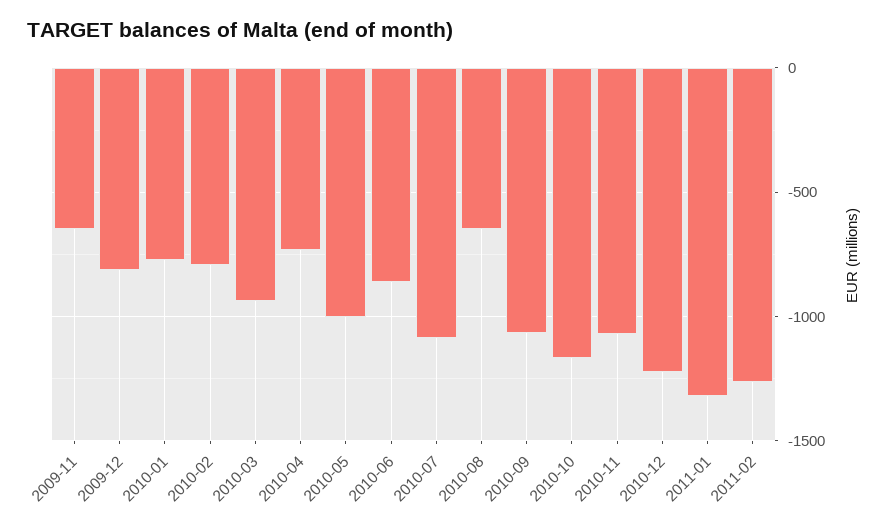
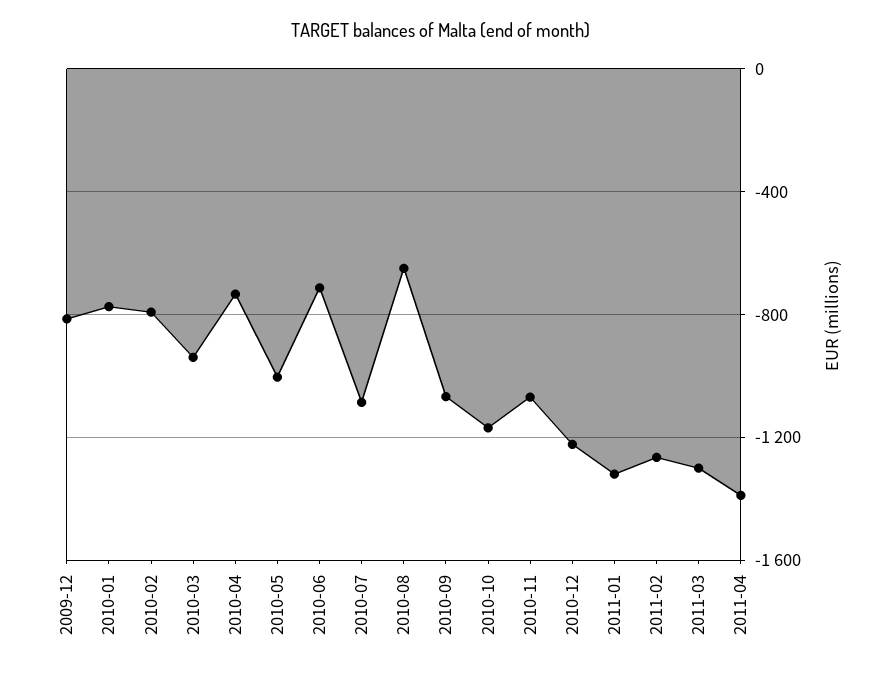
2009-11: -650 -> none
2010-06: -850 -> -700
2011-03: none -> -1300
2011-04: none -> -1400

